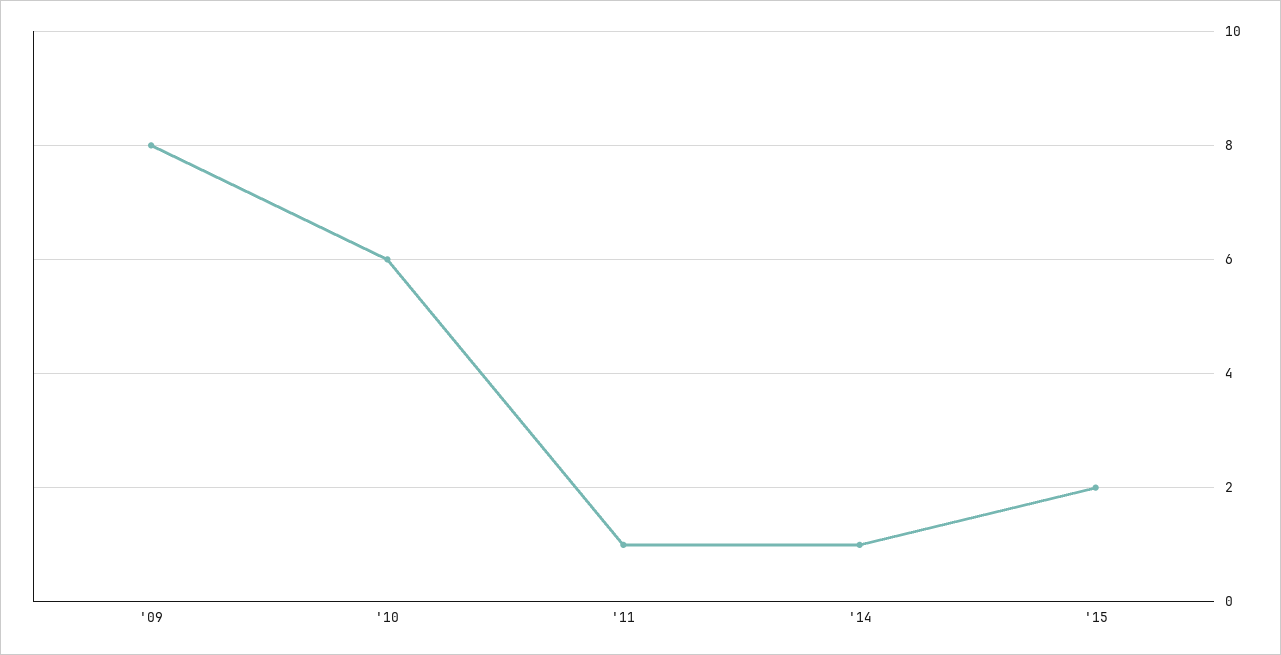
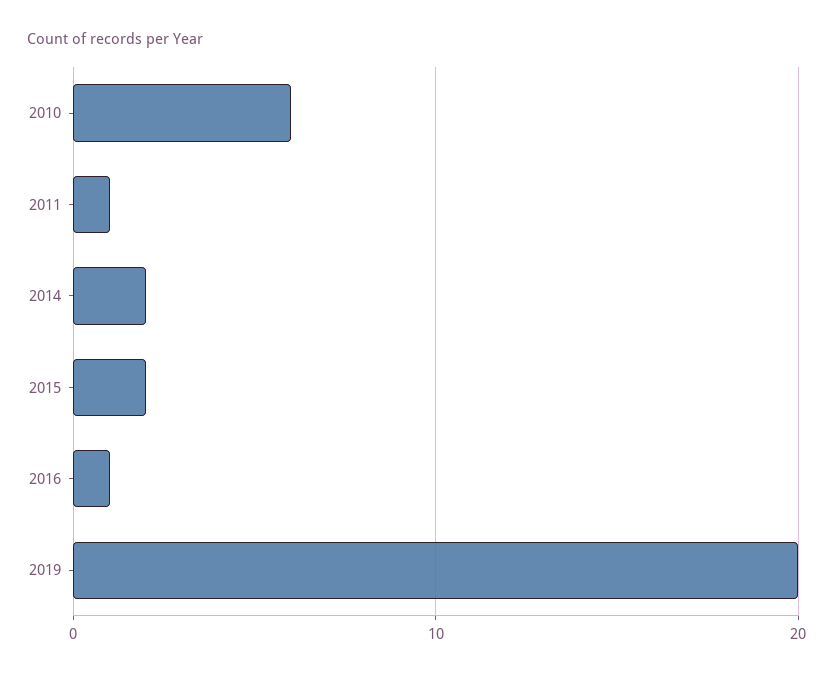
'09: 8 -> none
'14: 1 -> 2
2016: none -> 1
2019: none -> 20

